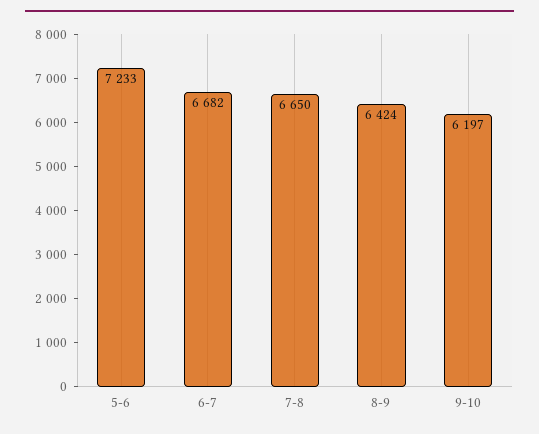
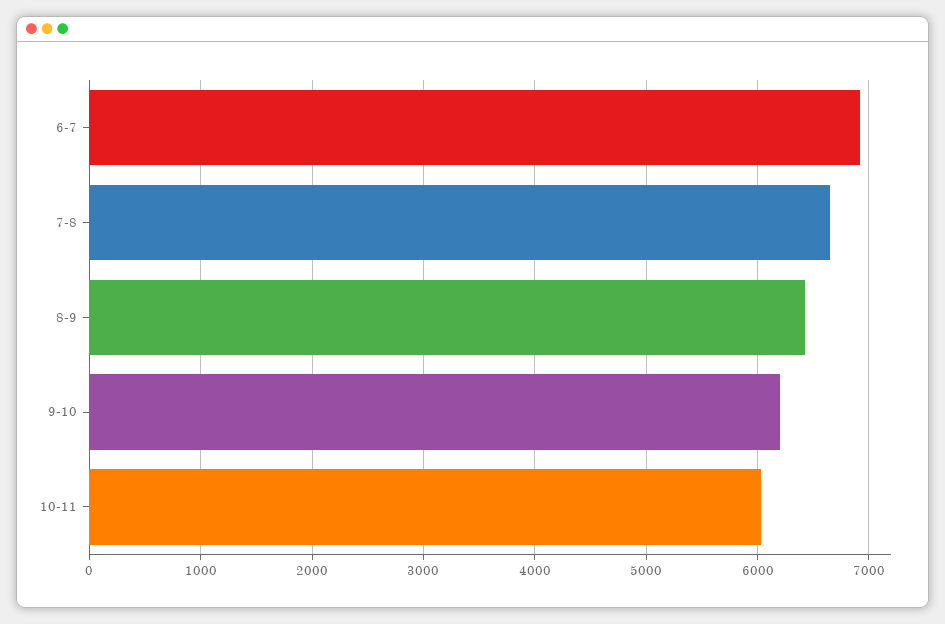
5-6: 7233 -> none
6-7: 6682 -> 6900
10-11: none -> 6000

